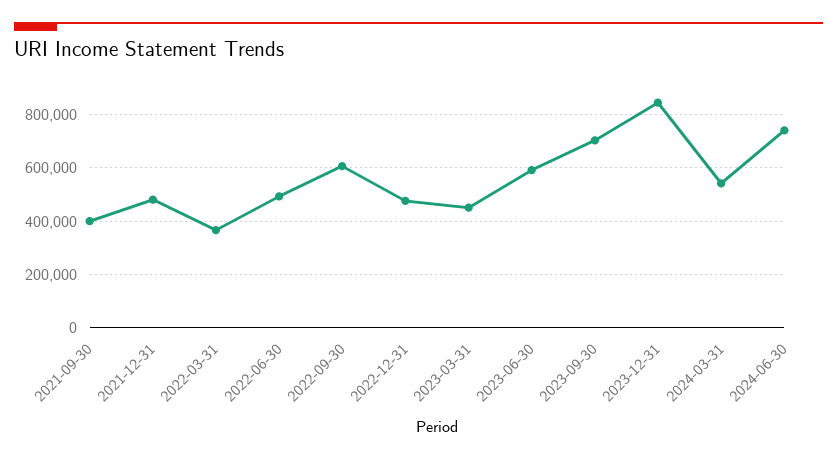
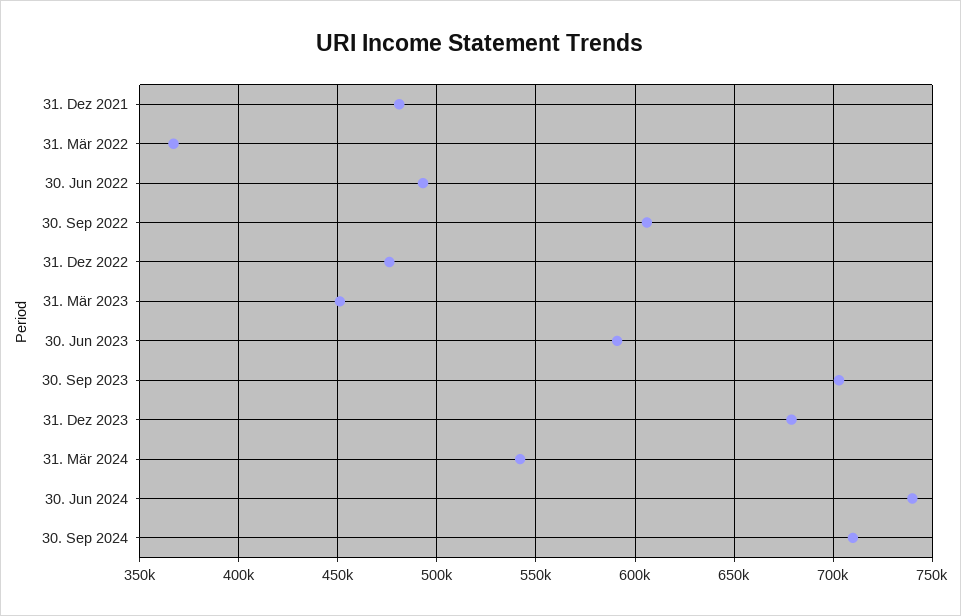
2021-09-30: 400000 -> none
2023-12-31: 850000 -> 680000
30. Sep 2024: none -> 710000

